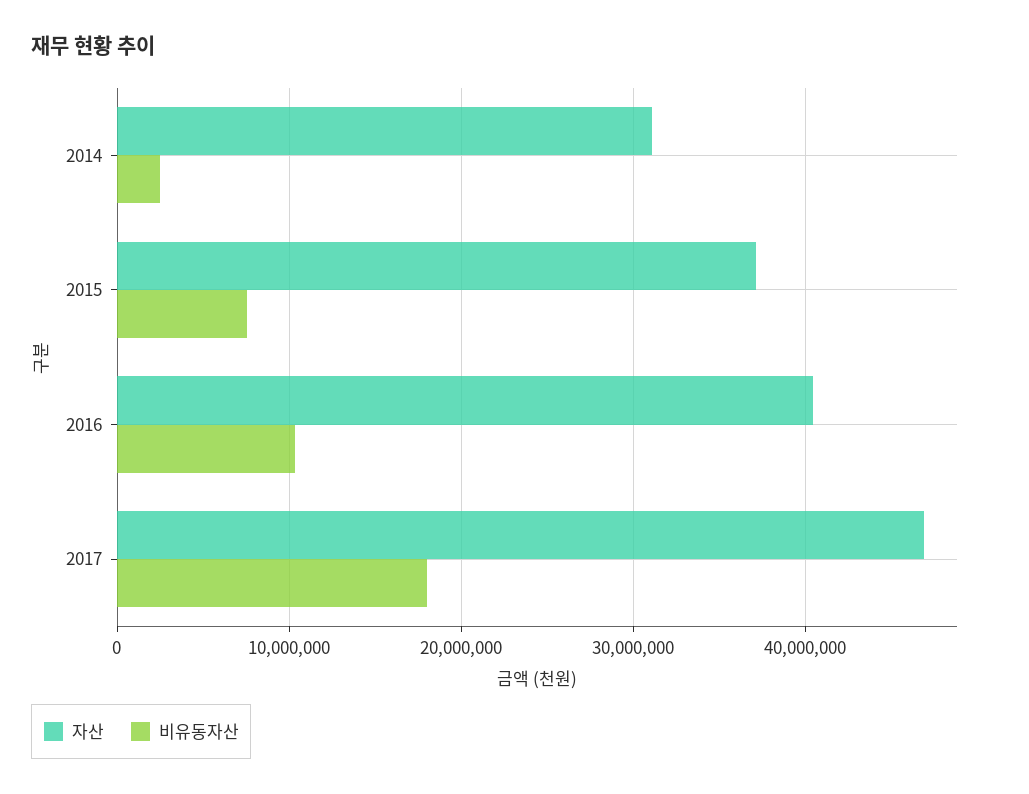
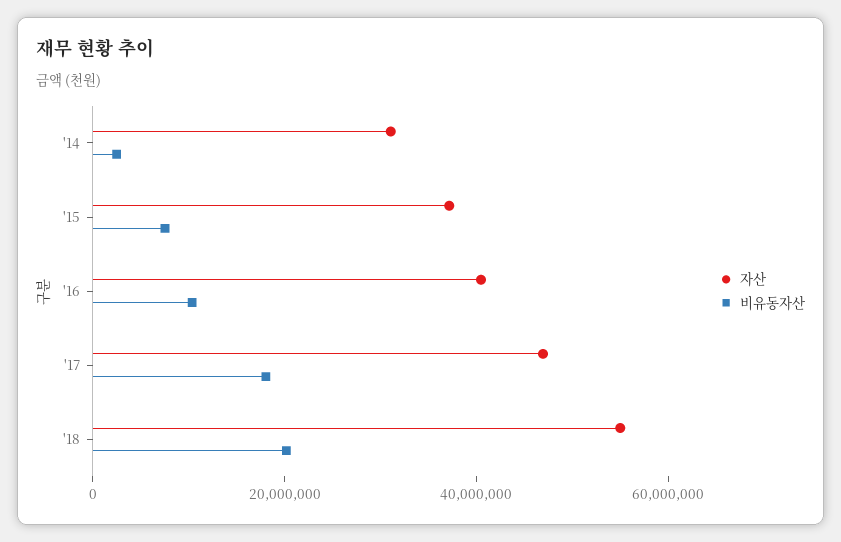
자산, '18: none -> 55000000
비유동자산, '18: none -> 20000000

